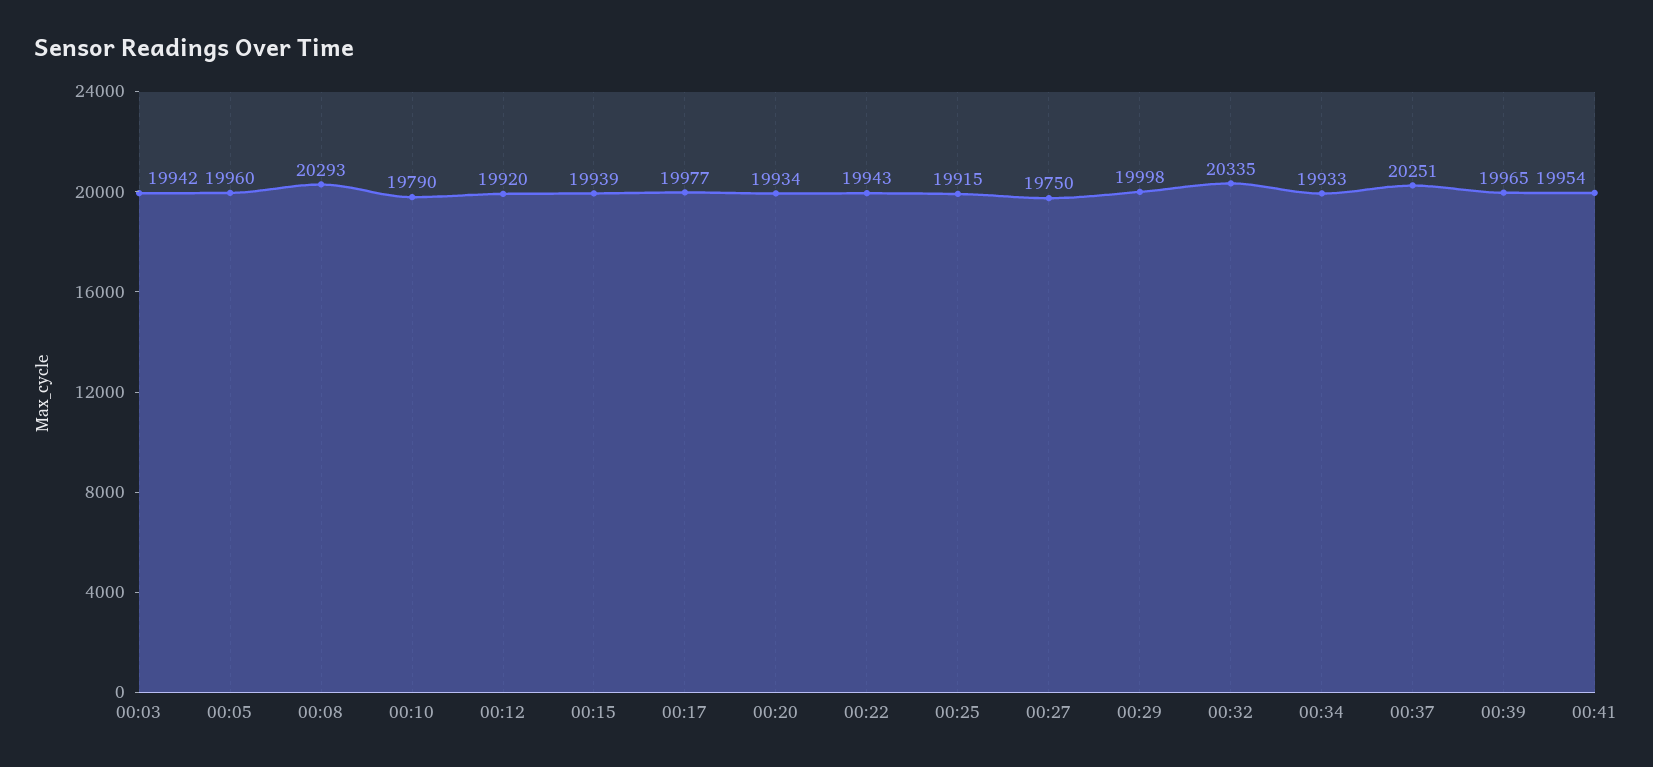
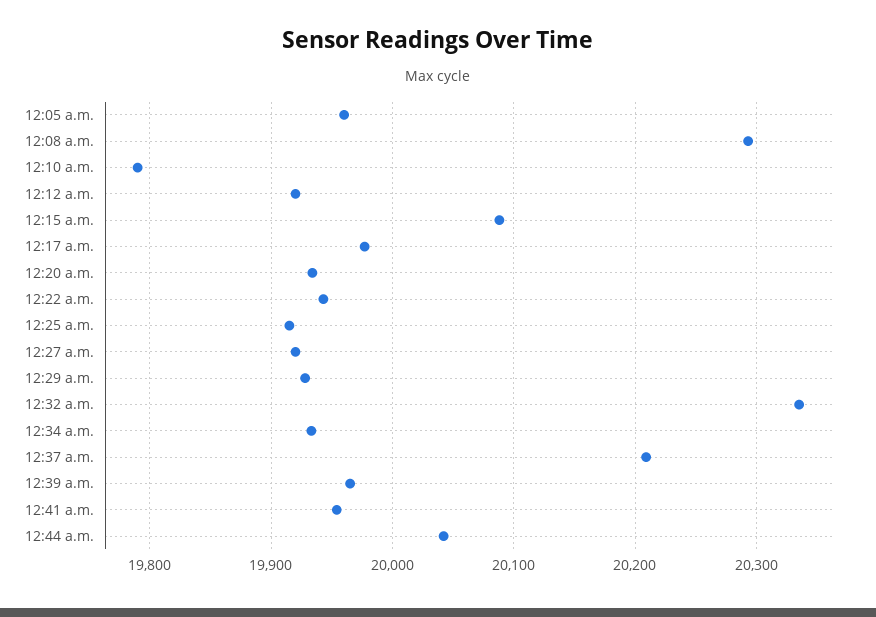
00:03: 19942 -> none
00:15: 19939 -> 20090
00:27: 19750 -> 19920
00:29: 19998 -> 19930
00:37: 20251 -> 20210
12:44 a.m.: none -> 20040

